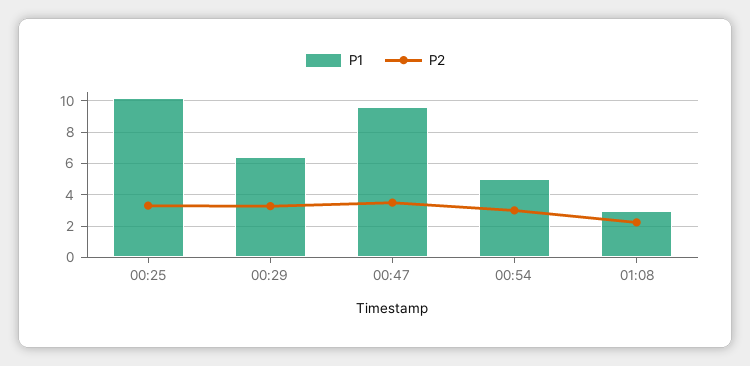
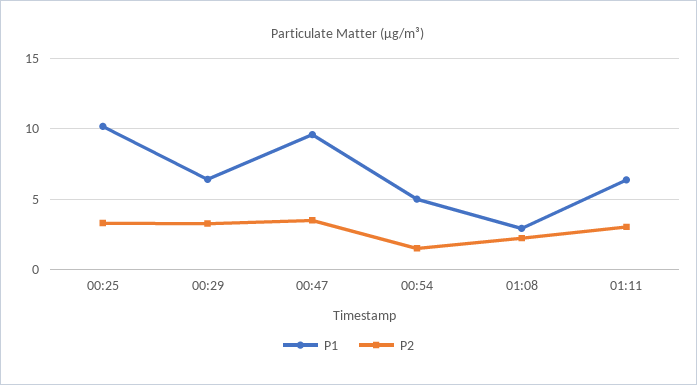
P2, 00:54: 3 -> 1.5
P1, 01:11: none -> 6.5
P2, 01:11: none -> 3

